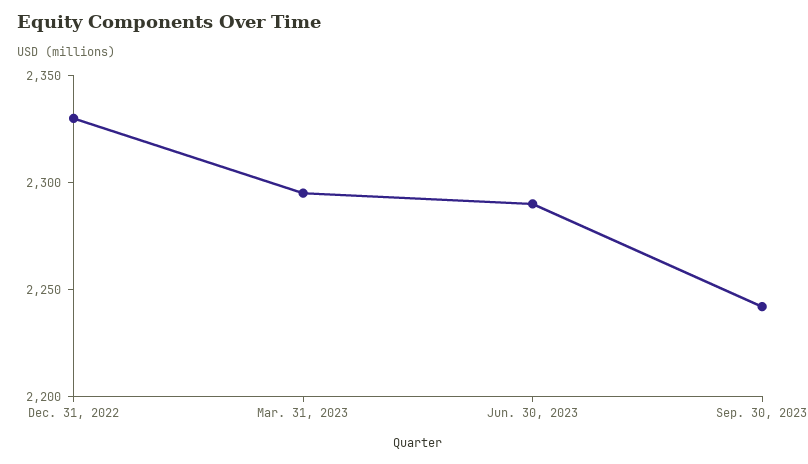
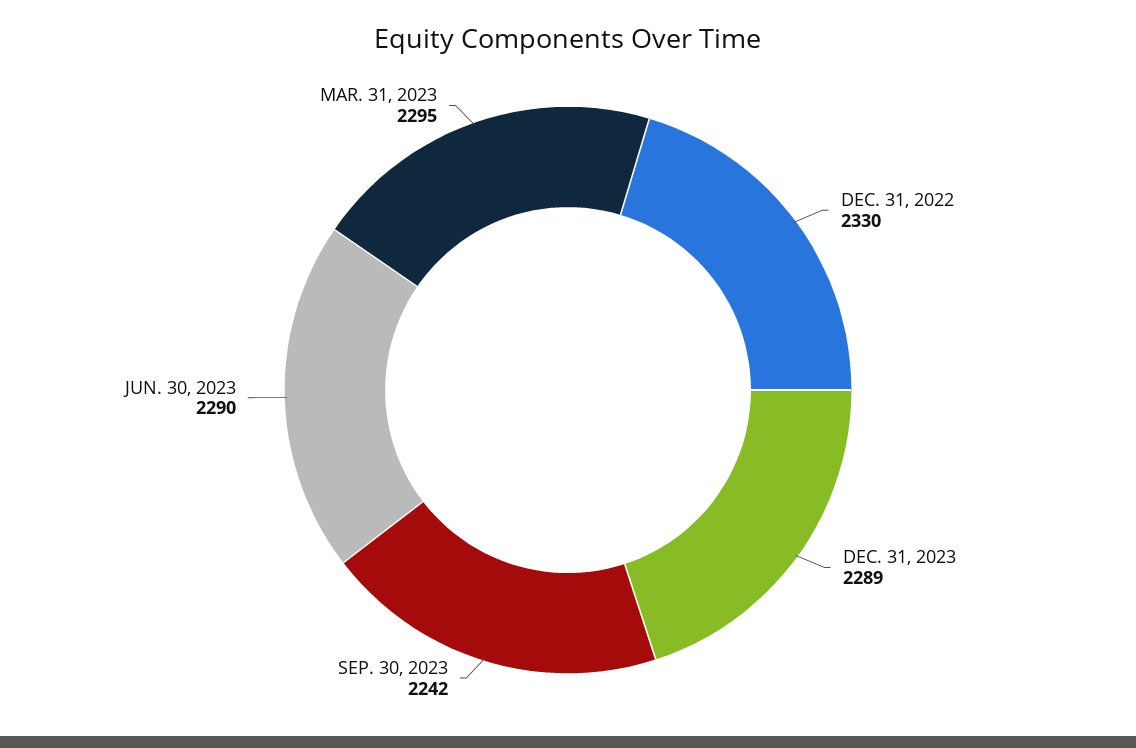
DEC. 31, 2023: none -> 2289

